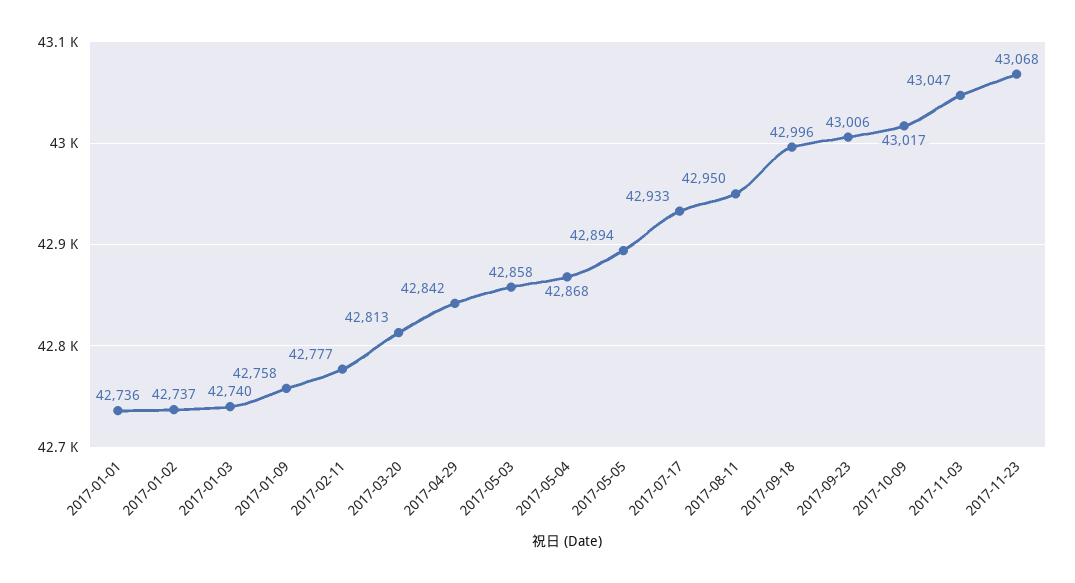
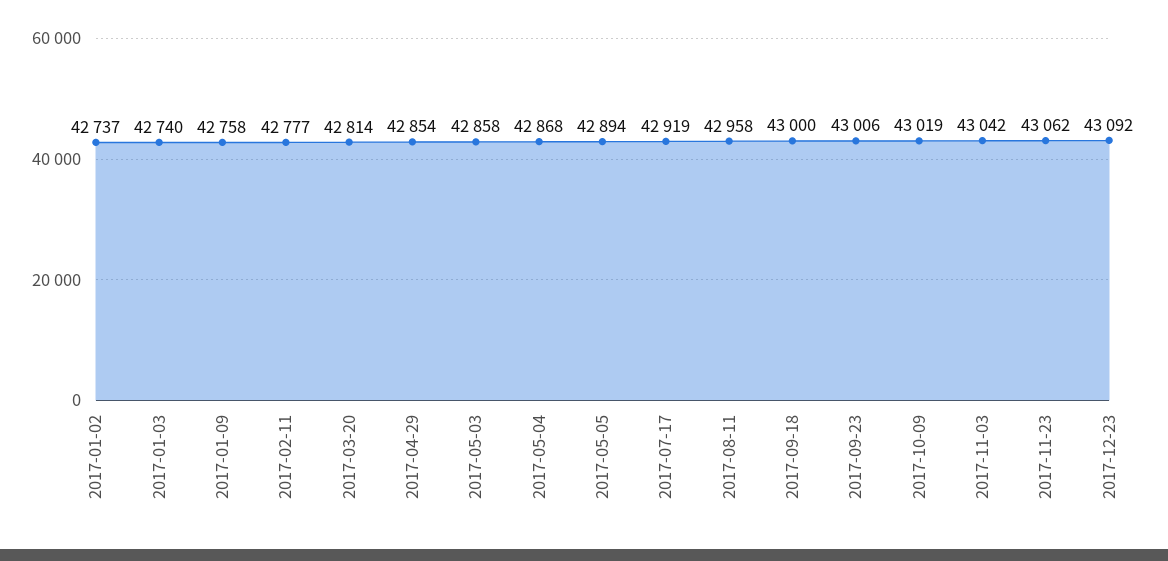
2017-01-01: 42736 -> none
2017-03-20: 42813 -> 42814
2017-04-29: 42842 -> 42854
2017-07-17: 42933 -> 42919
2017-08-11: 42950 -> 42958
2017-09-18: 42996 -> 43000
2017-10-09: 43017 -> 43019
2017-11-03: 43047 -> 43042
2017-11-23: 43068 -> 43062
2017-12-23: none -> 43092

